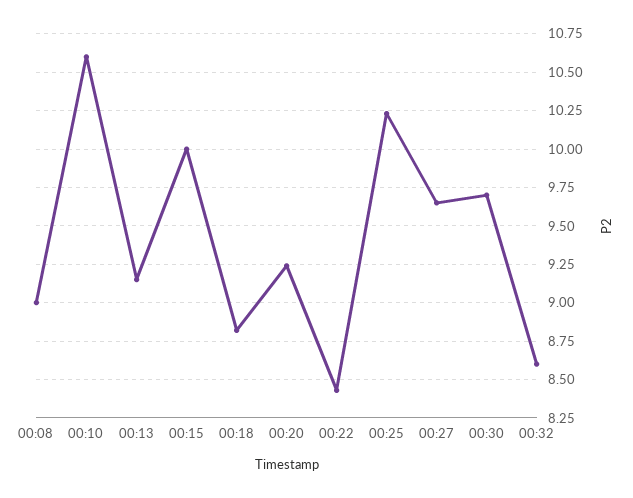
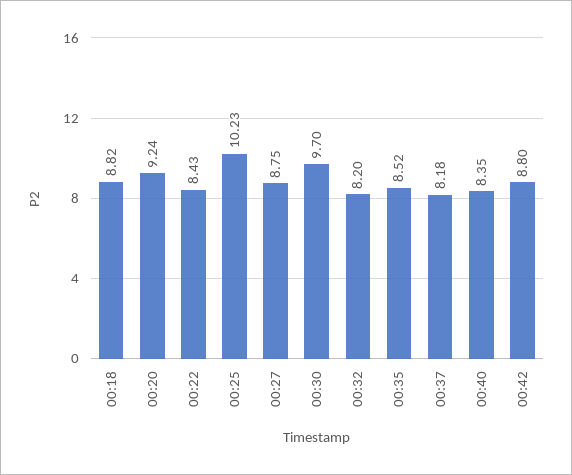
00:08: 9 -> none
00:10: 10.6 -> none
00:13: 9.15 -> none
00:15: 10 -> none
00:27: 9.65 -> 8.75
00:32: 8.6 -> 8.2
00:35: none -> 8.52
00:37: none -> 8.18
00:40: none -> 8.35
00:42: none -> 8.8

